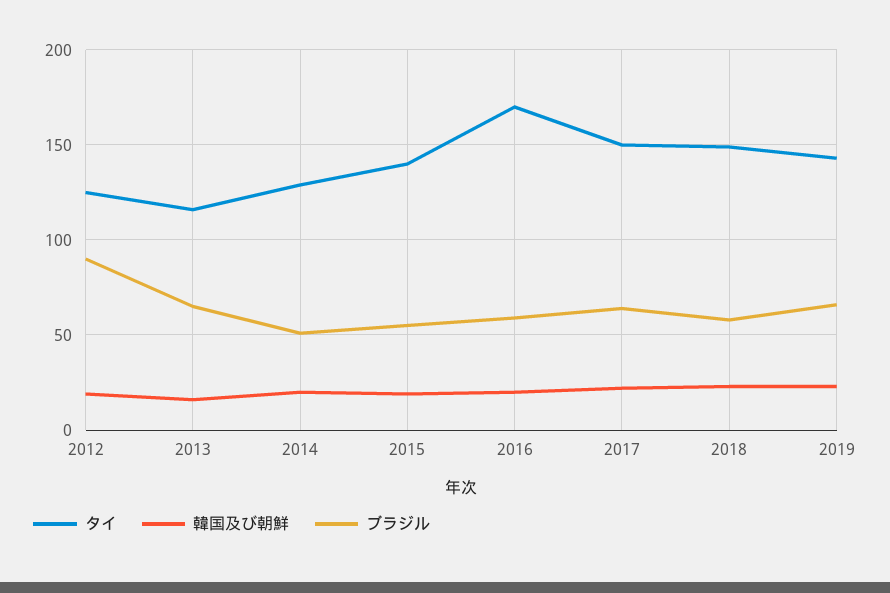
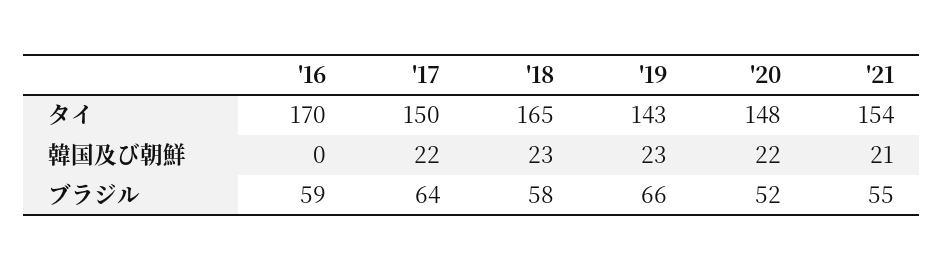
タイ, 2012: 125 -> none
韓国及び朝鮮, 2012: 20 -> none
ブラジル, 2012: 90 -> none
タイ, 2013: 115 -> none
韓国及び朝鮮, 2013: 15 -> none
ブラジル, 2013: 65 -> none
タイ, 2014: 130 -> none
韓国及び朝鮮, 2014: 20 -> none
ブラジル, 2014: 50 -> none
タイ, 2015: 140 -> none
韓国及び朝鮮, 2015: 20 -> none
ブラジル, 2015: 55 -> none
韓国及び朝鮮, 2016: 20 -> 0
タイ, 2018: 150 -> 165
タイ, '20: none -> 148
タイ, '21: none -> 154
韓国及び朝鮮, '20: none -> 22
韓国及び朝鮮, '21: none -> 21
ブラジル, '20: none -> 52
ブラジル, '21: none -> 55

